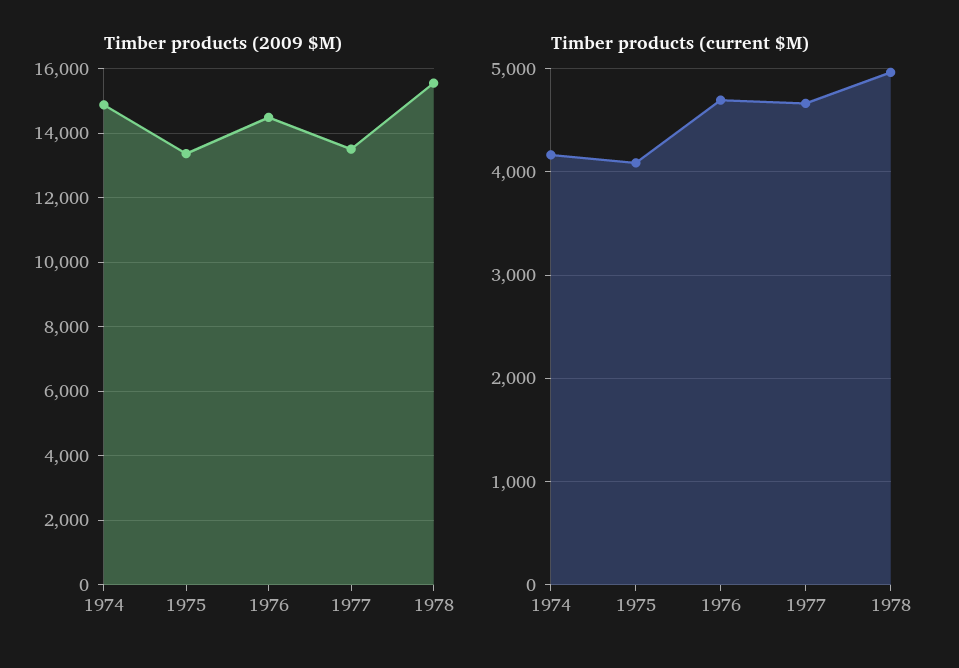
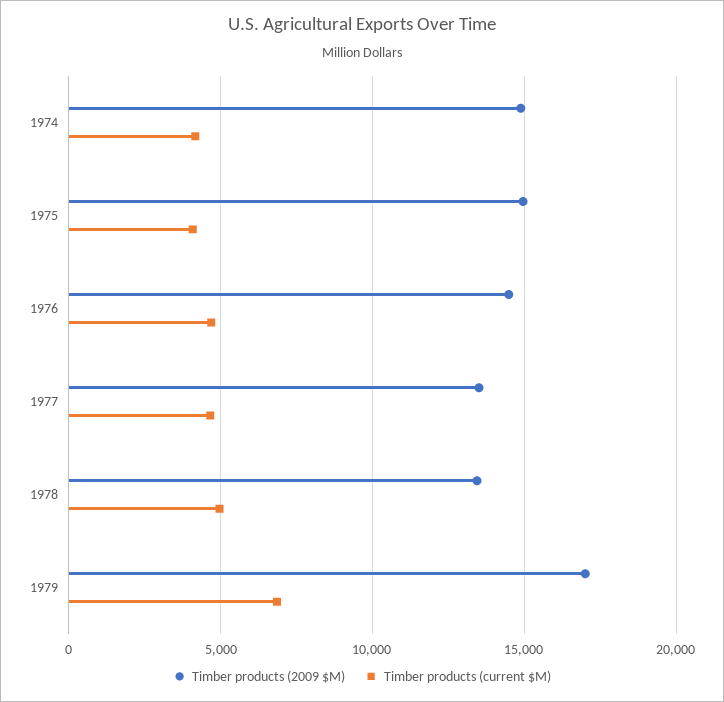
Timber products (2009 $M), 1975: 13400 -> 15000
Timber products (2009 $M), 1978: 15600 -> 13500
Timber products (2009 $M), 1979: none -> 17000
Timber products (current $M), 1979: none -> 7000

